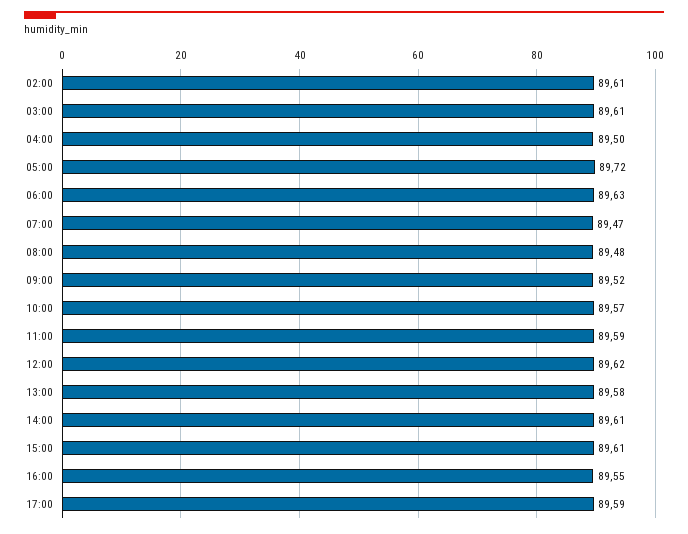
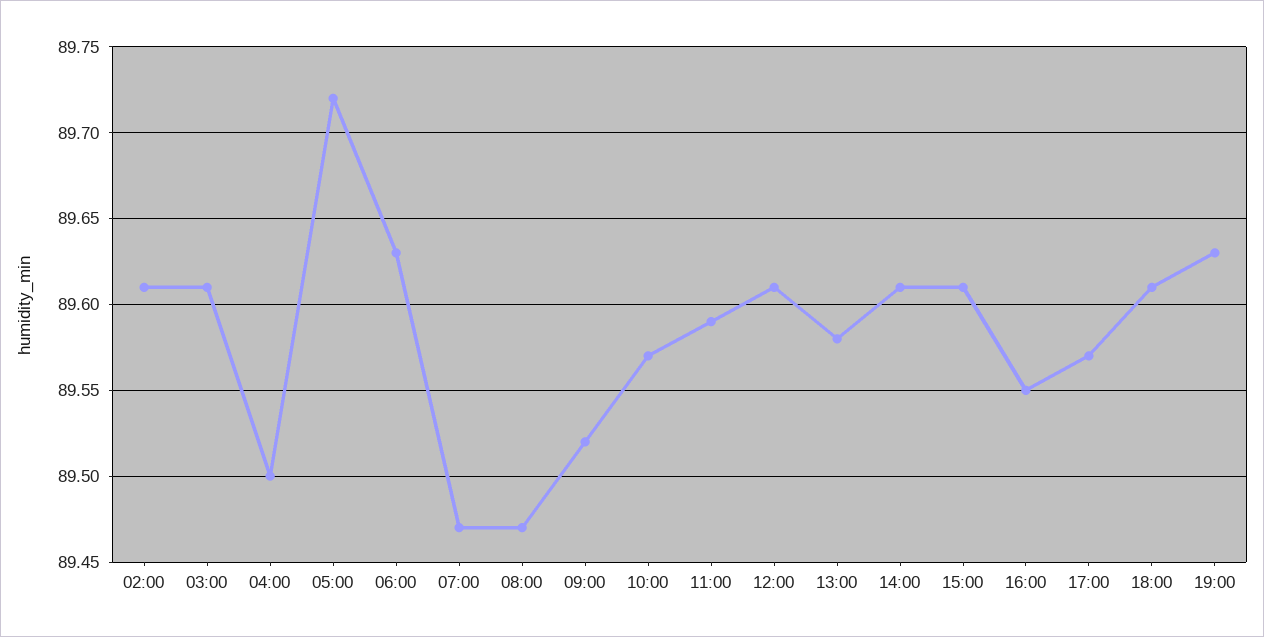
08:00: 89.48 -> 89.47
12:00: 89.62 -> 89.61
17:00: 89.59 -> 89.57
18:00: none -> 89.61
19:00: none -> 89.63

